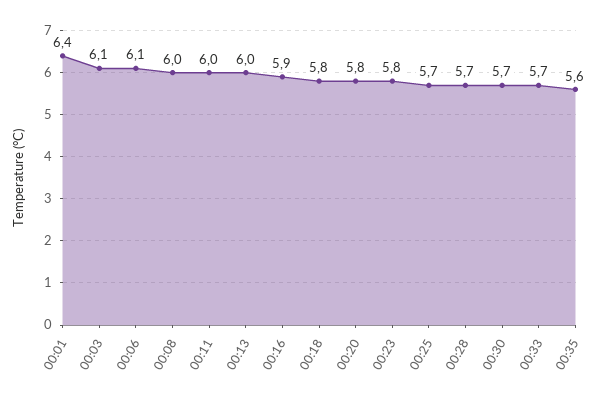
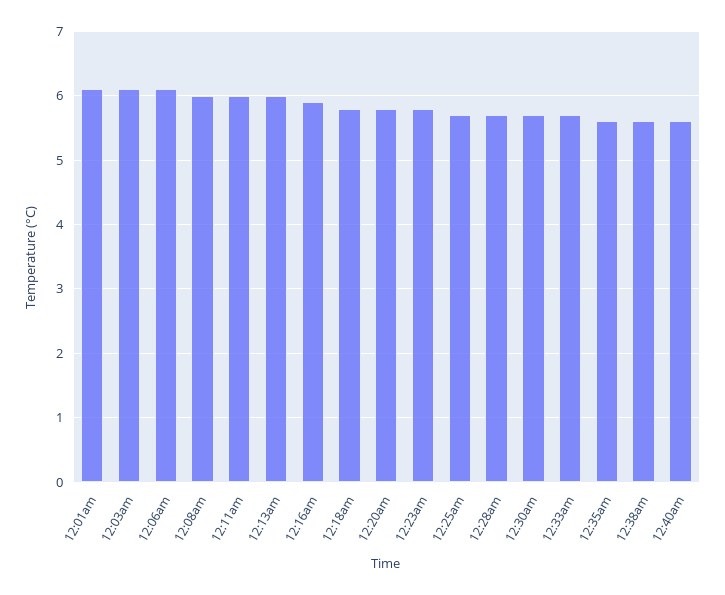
00:01: 6.4 -> 6.1
12:38am: none -> 5.6
12:40am: none -> 5.6

